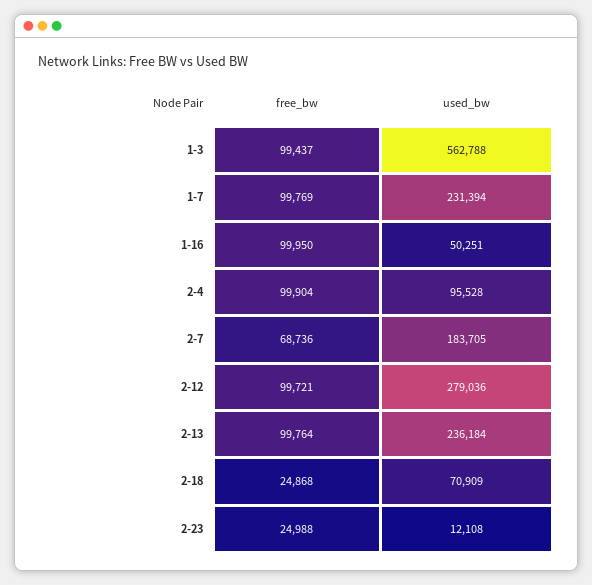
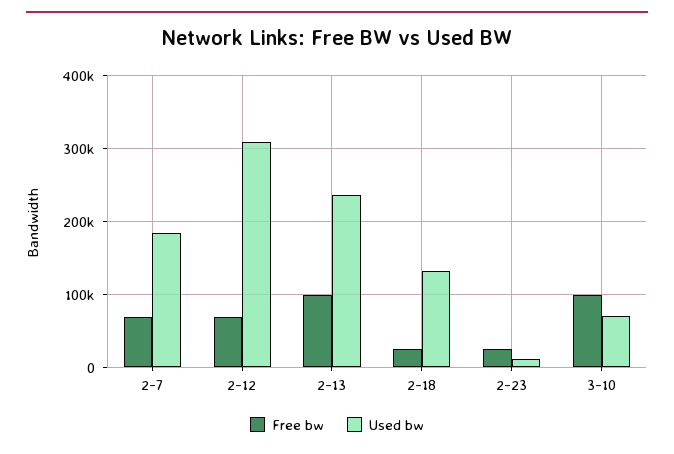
free_bw, 1-3: 99437 -> none
used_bw, 1-3: 562788 -> none
free_bw, 1-7: 99769 -> none
used_bw, 1-7: 231394 -> none
free_bw, 1-16: 99950 -> none
used_bw, 1-16: 50251 -> none
free_bw, 2-4: 99904 -> none
used_bw, 2-4: 95528 -> none
free_bw, 2-12: 99721 -> 70000
used_bw, 2-12: 279036 -> 310000
used_bw, 2-18: 70909 -> 130000
free_bw, 3-10: none -> 100000
used_bw, 3-10: none -> 70000

